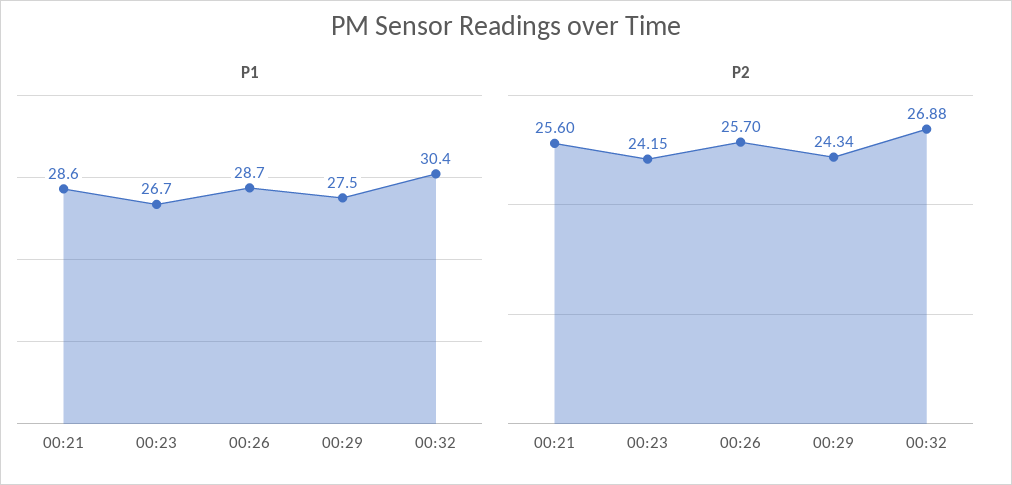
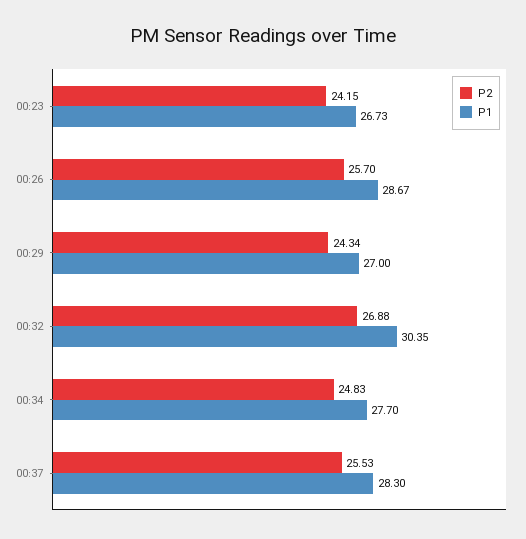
P1, 00:21: 28.6 -> none
P1, 00:29: 27.5 -> 27
P2, 00:21: 25.6 -> none
P2, 00:34: none -> 24.83
P1, 00:34: none -> 27.7
P2, 00:37: none -> 25.53
P1, 00:37: none -> 28.3

